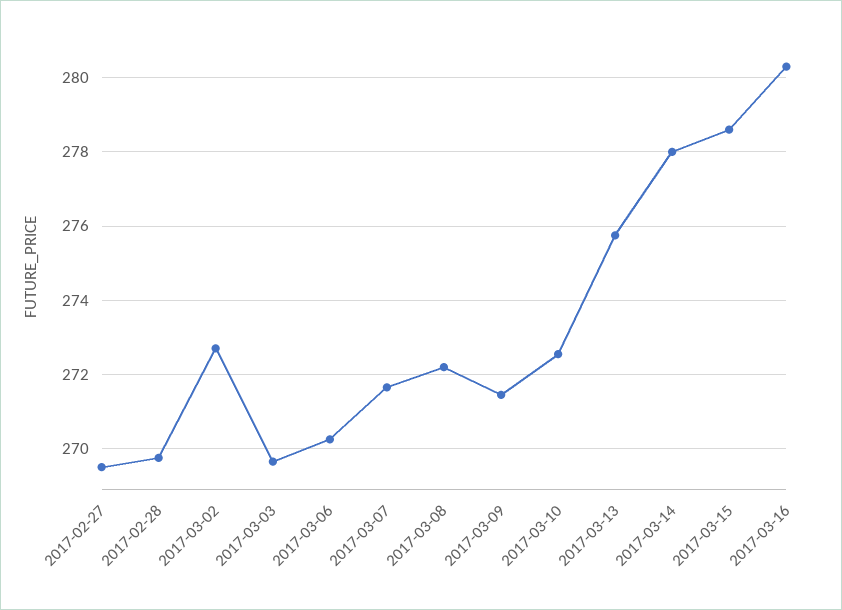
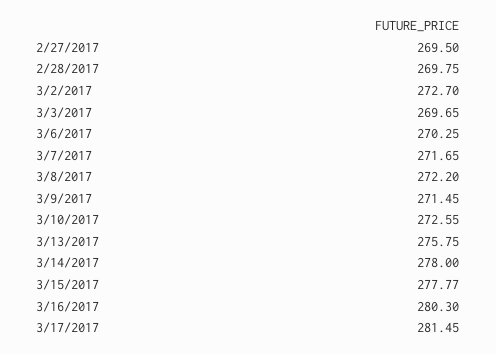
2017-03-15: 278.6 -> 277.77
3/17/2017: none -> 281.45

